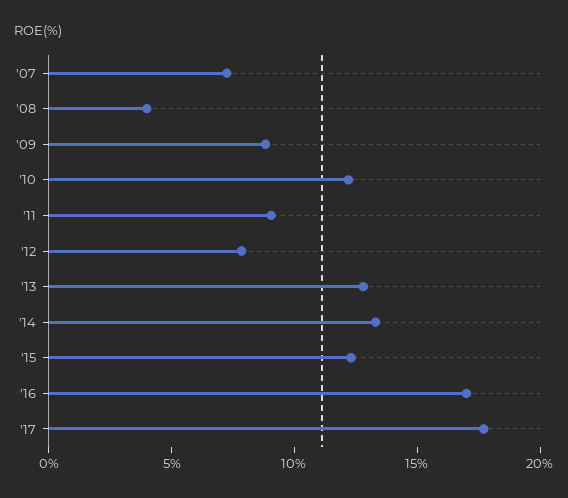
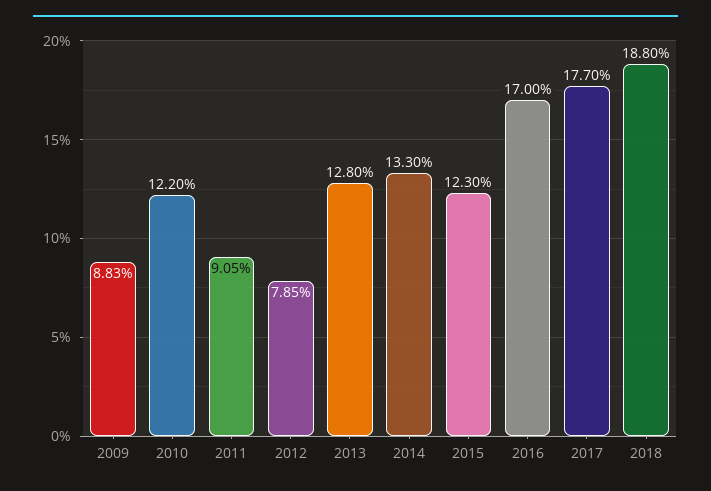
'07: 7 -> none
'08: 4 -> none
2018: none -> 18.8

